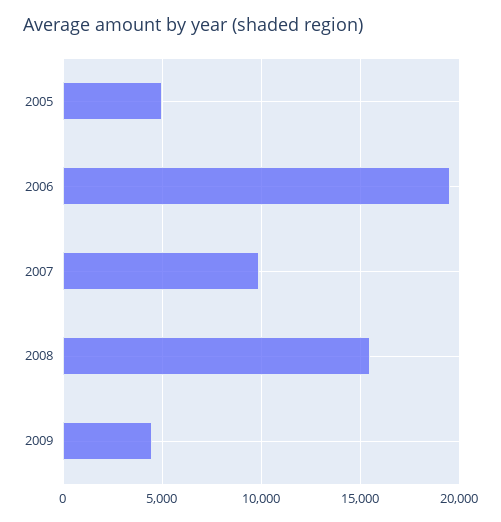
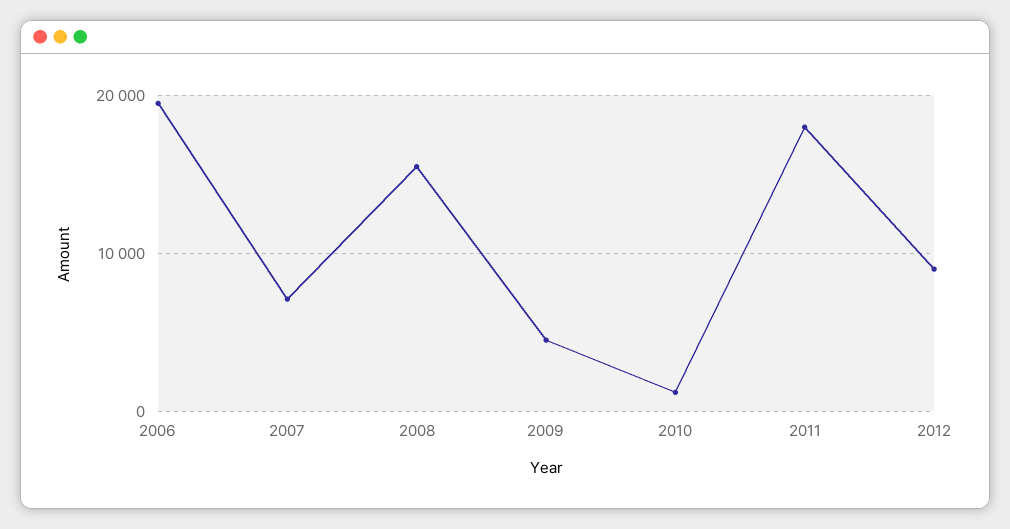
2005: 5000 -> none
2007: 10000 -> 7000
2010: none -> 1000
2011: none -> 18000
2012: none -> 9000

